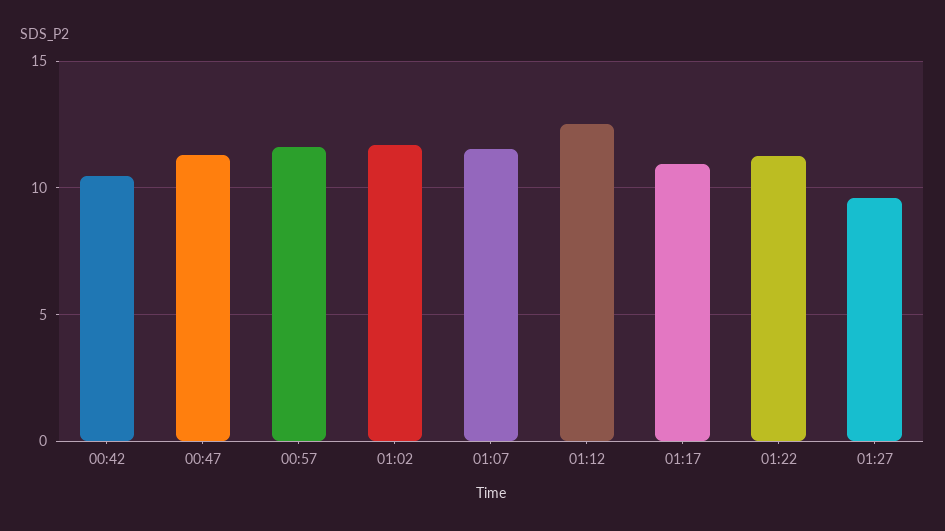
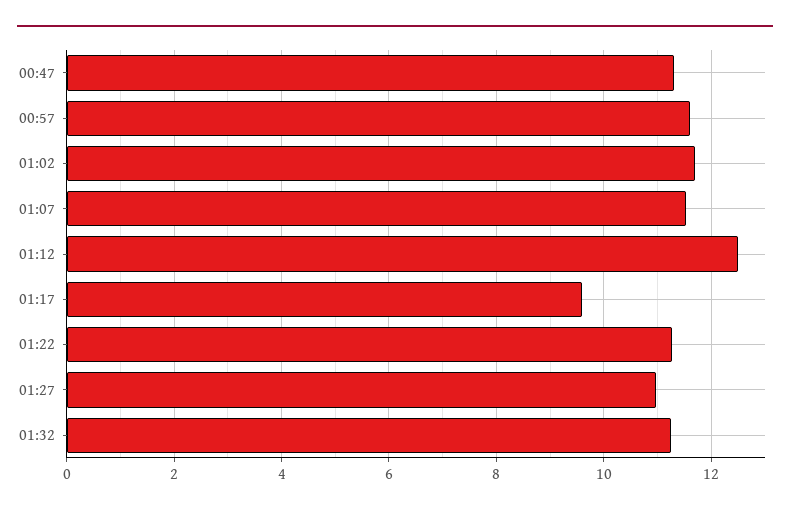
00:42: 10.5 -> none
01:17: 11 -> 9.6
01:27: 9.5 -> 11
01:32: none -> 11.2

